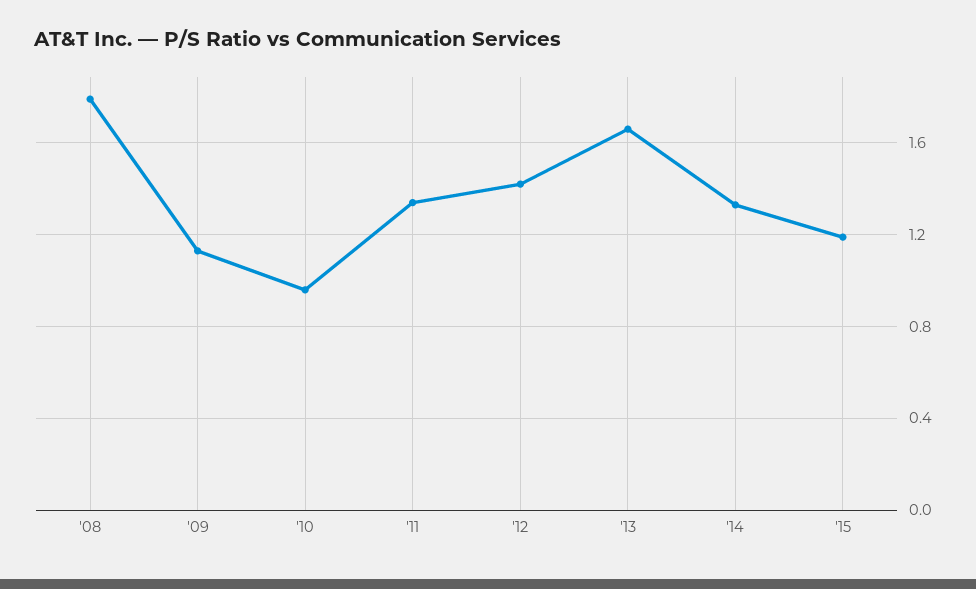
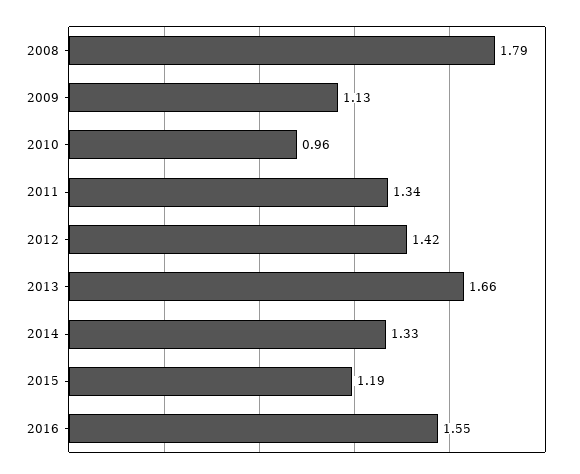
2016: none -> 1.55

